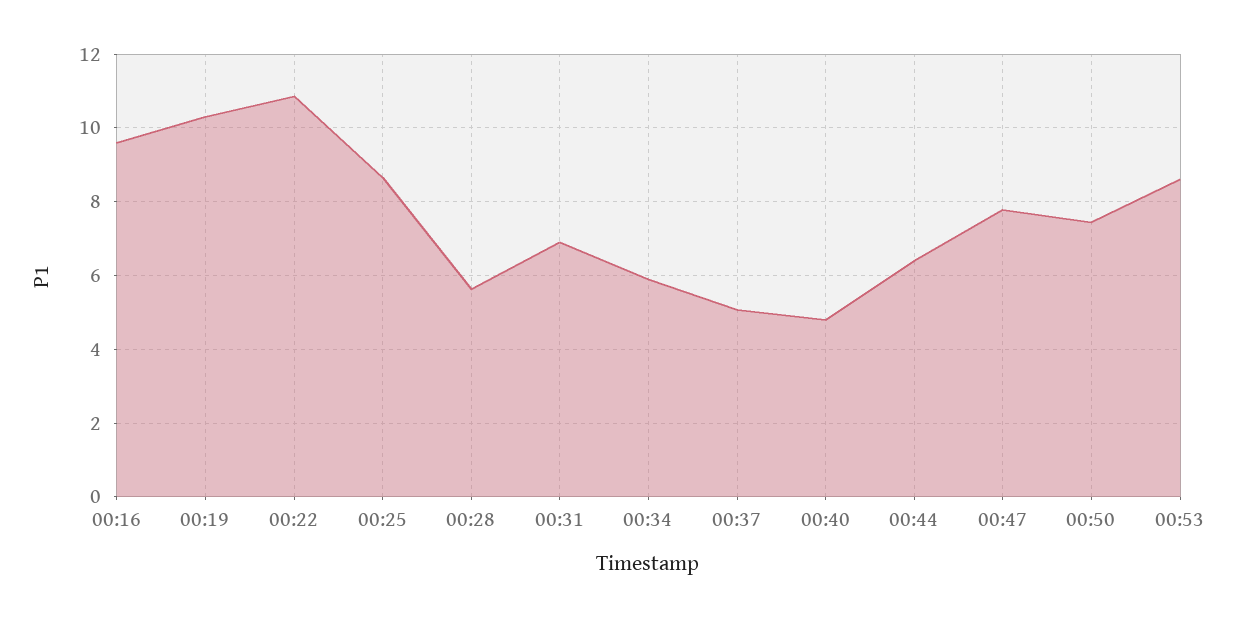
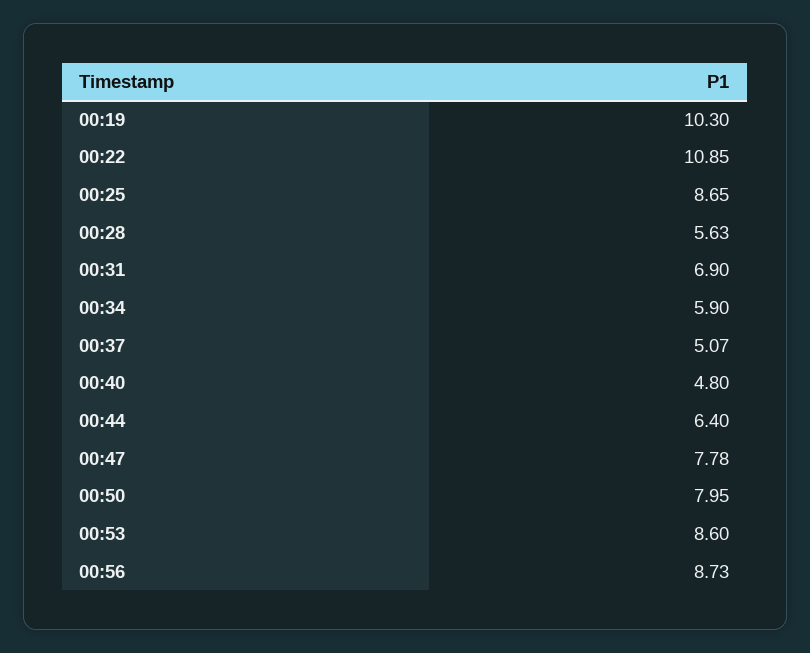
00:16: 9.6 -> none
00:50: 7.4 -> 7.95
00:56: none -> 8.73

